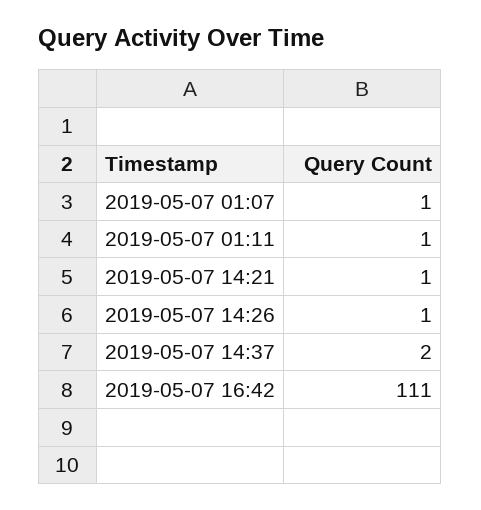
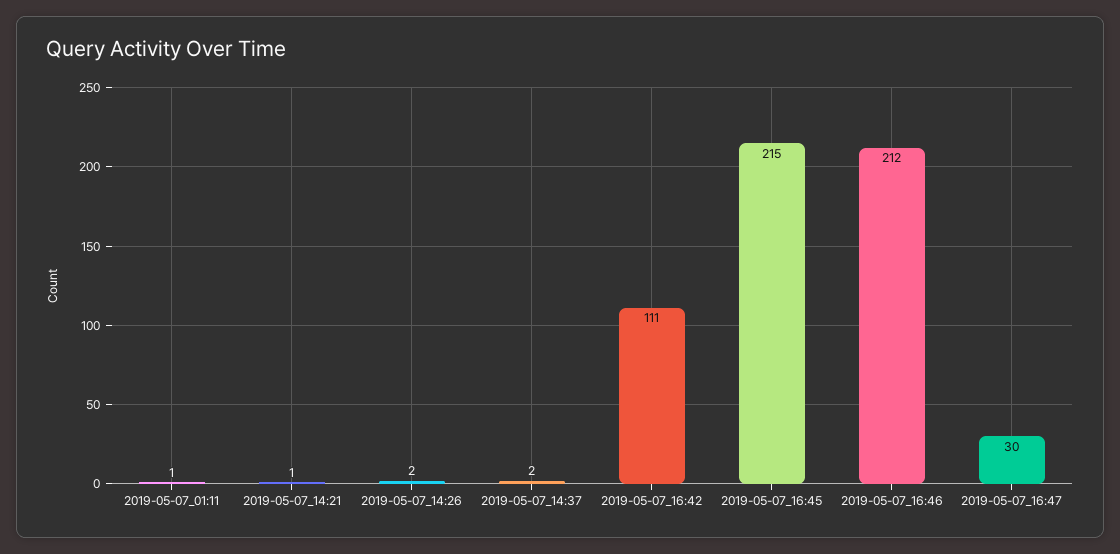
2019-05-07 01:07: 1 -> none
2019-05-07 14:26: 1 -> 2
2019-05-07_16:45: none -> 215
2019-05-07_16:46: none -> 212
2019-05-07_16:47: none -> 30

